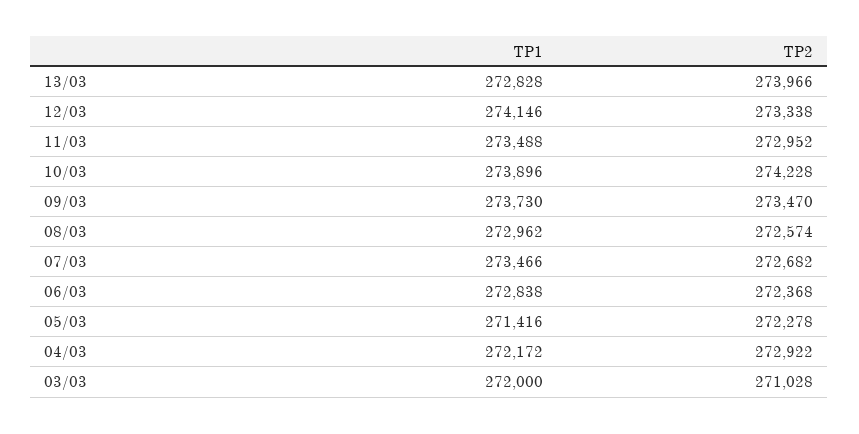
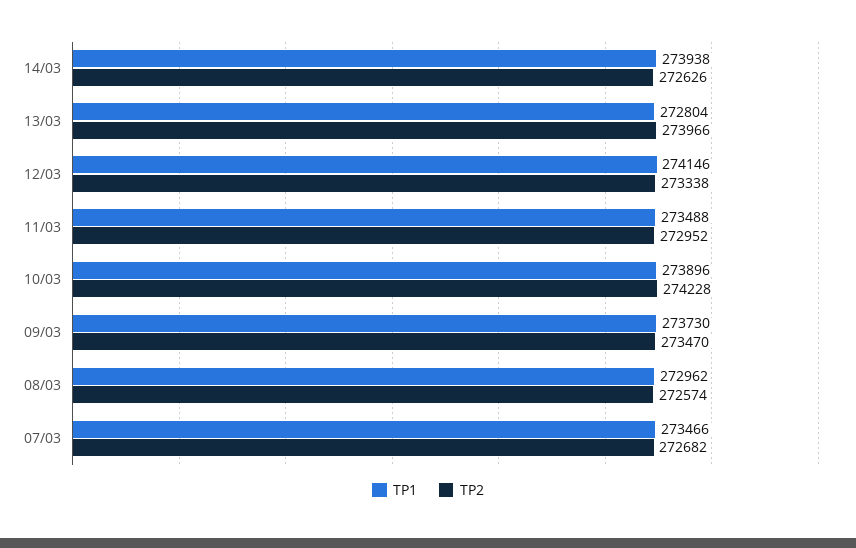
TP1, 13/03: 272828 -> 272804
TP1, 06/03: 272838 -> none
TP2, 06/03: 272368 -> none
TP1, 05/03: 271416 -> none
TP2, 05/03: 272278 -> none
TP1, 04/03: 272172 -> none
TP2, 04/03: 272922 -> none
TP1, 03/03: 272000 -> none
TP2, 03/03: 271028 -> none
TP1, 14/03: none -> 273938
TP2, 14/03: none -> 272626

